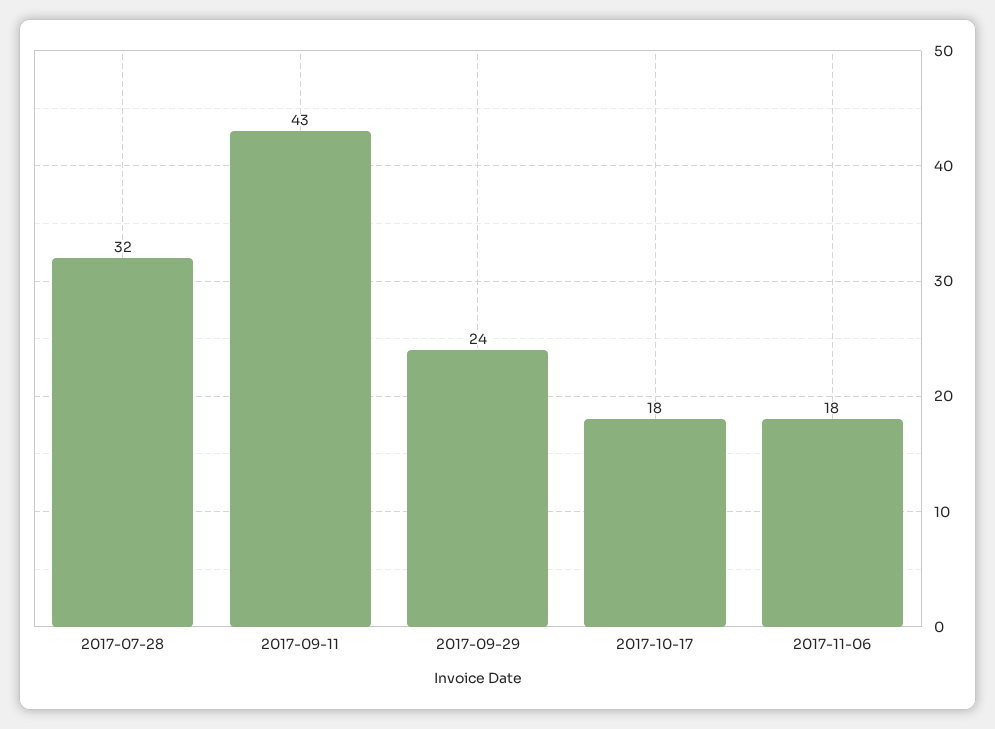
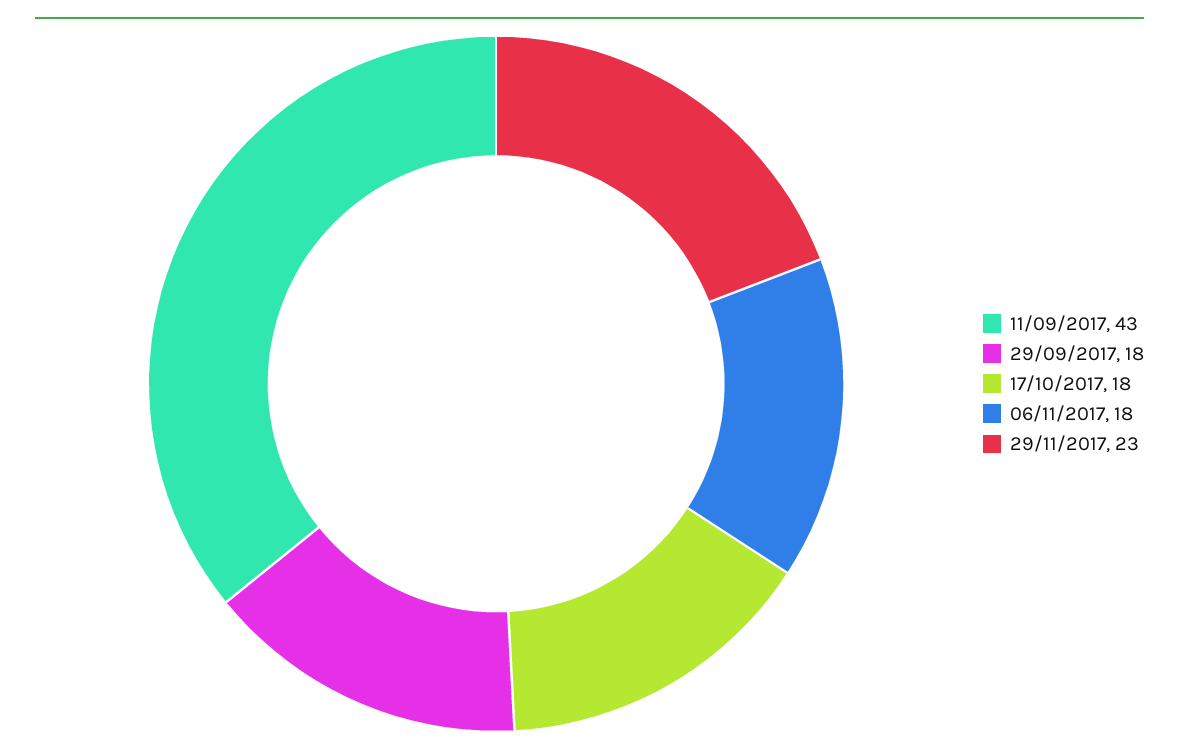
2017-07-28: 32 -> none
2017-09-29: 24 -> 18
29/11/2017: none -> 23

